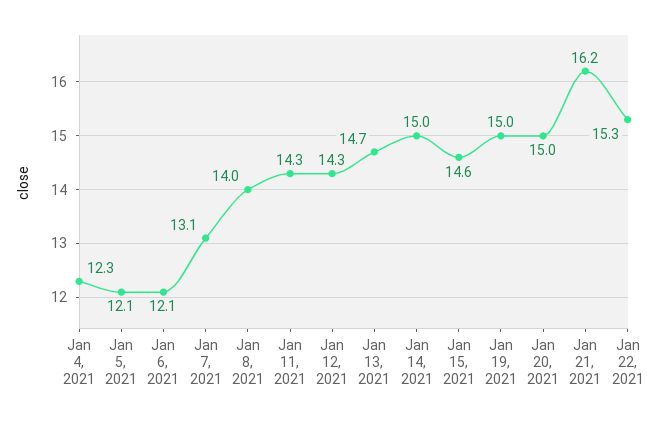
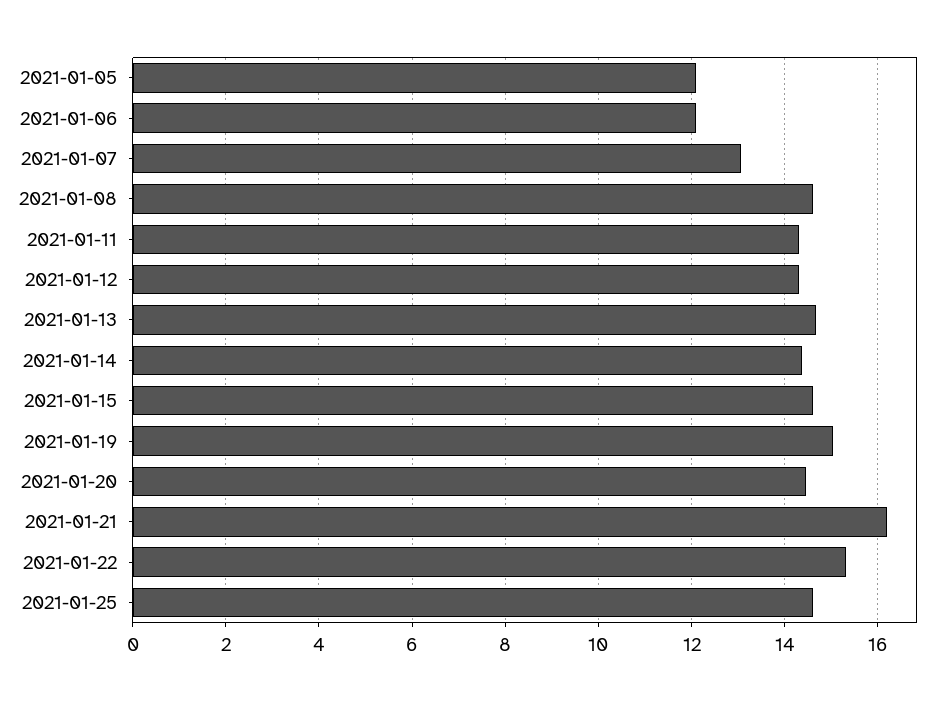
Jan 4, 2021: 12.3 -> none
Jan 8, 2021: 14 -> 14.6
Jan 14, 2021: 15 -> 14.4
Jan 20, 2021: 15 -> 14.4
2021-01-25: none -> 14.6

